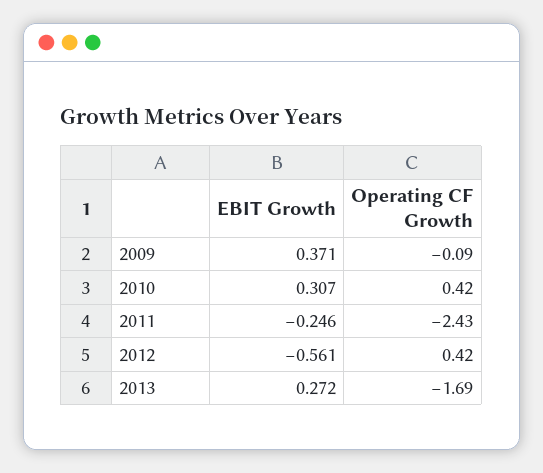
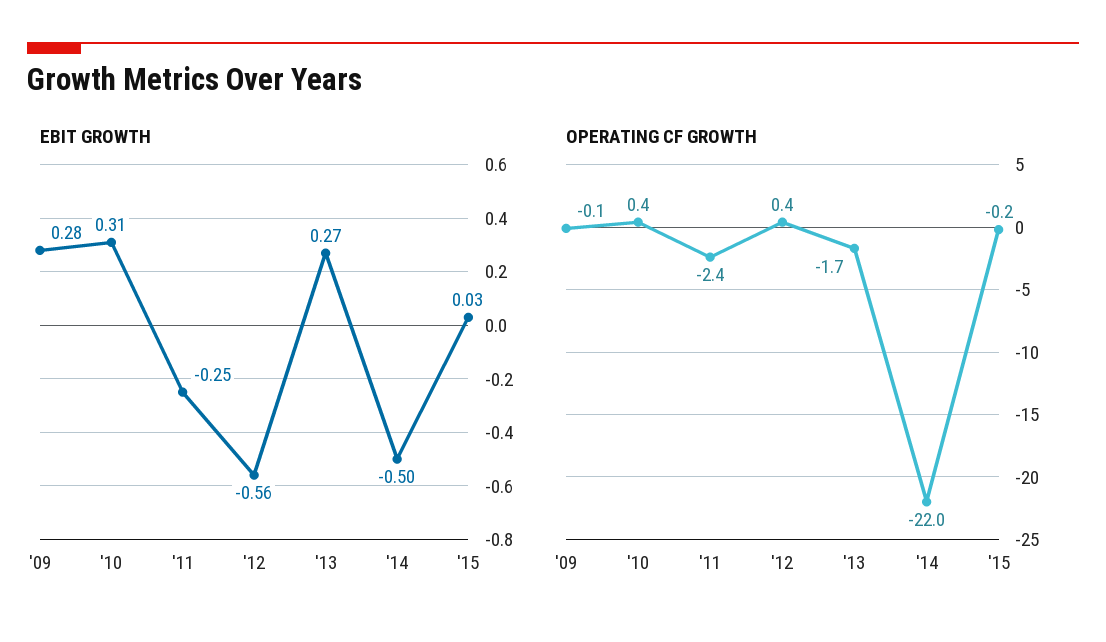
EBIT Growth, 2009: 0.371 -> 0.28
EBIT Growth, '14: none -> -0.5
EBIT Growth, '15: none -> 0.03
Operating CF Growth, '14: none -> -22
Operating CF Growth, '15: none -> -0.2

